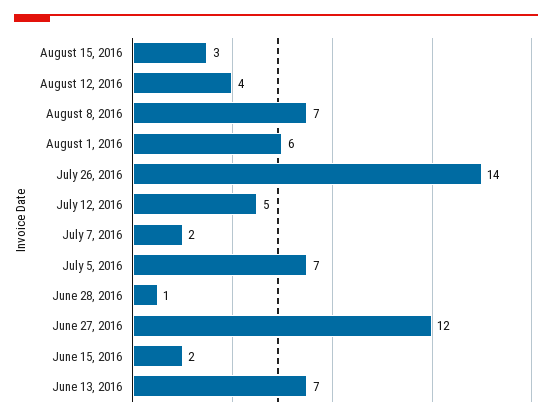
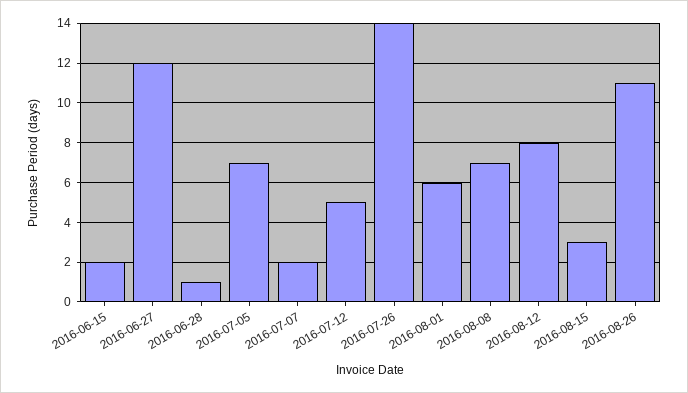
August 12, 2016: 4 -> 8
June 13, 2016: 7 -> none
2016-08-26: none -> 11

